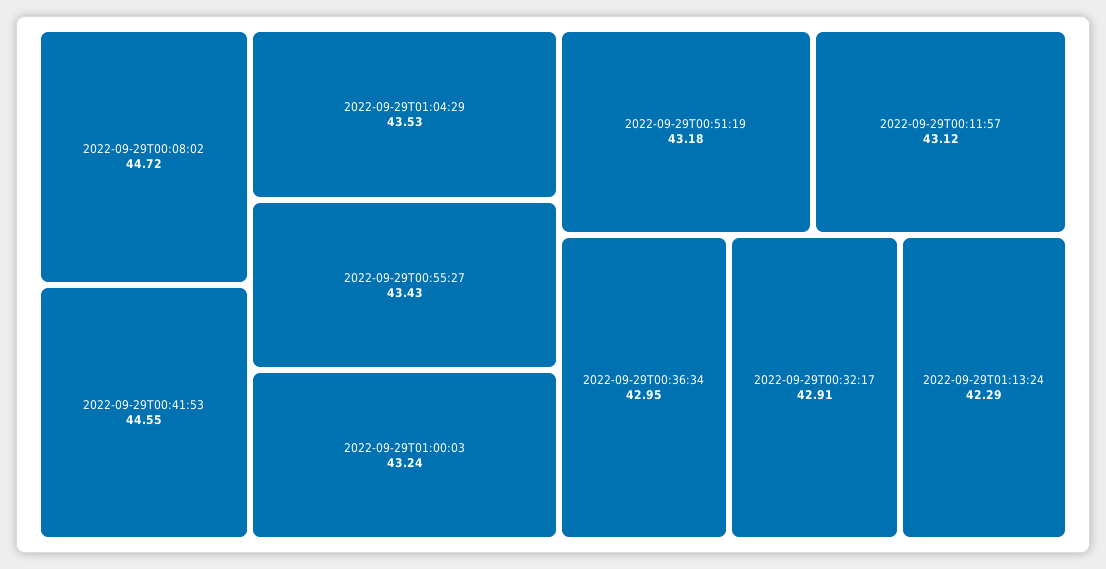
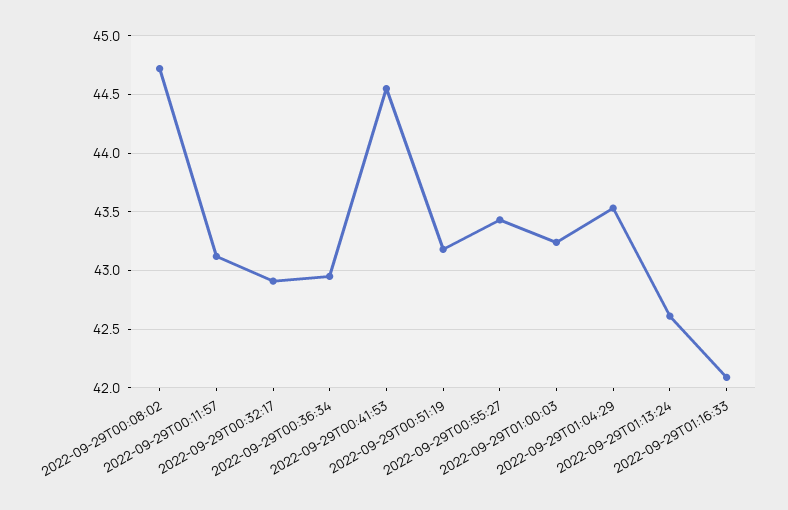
2022-09-29T01:13:24: 42.29 -> 42.6
2022-09-29T01:16:33: none -> 42.1

